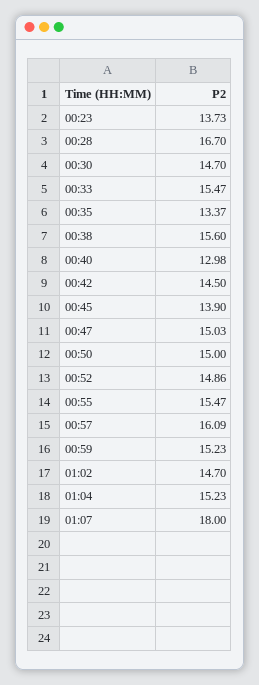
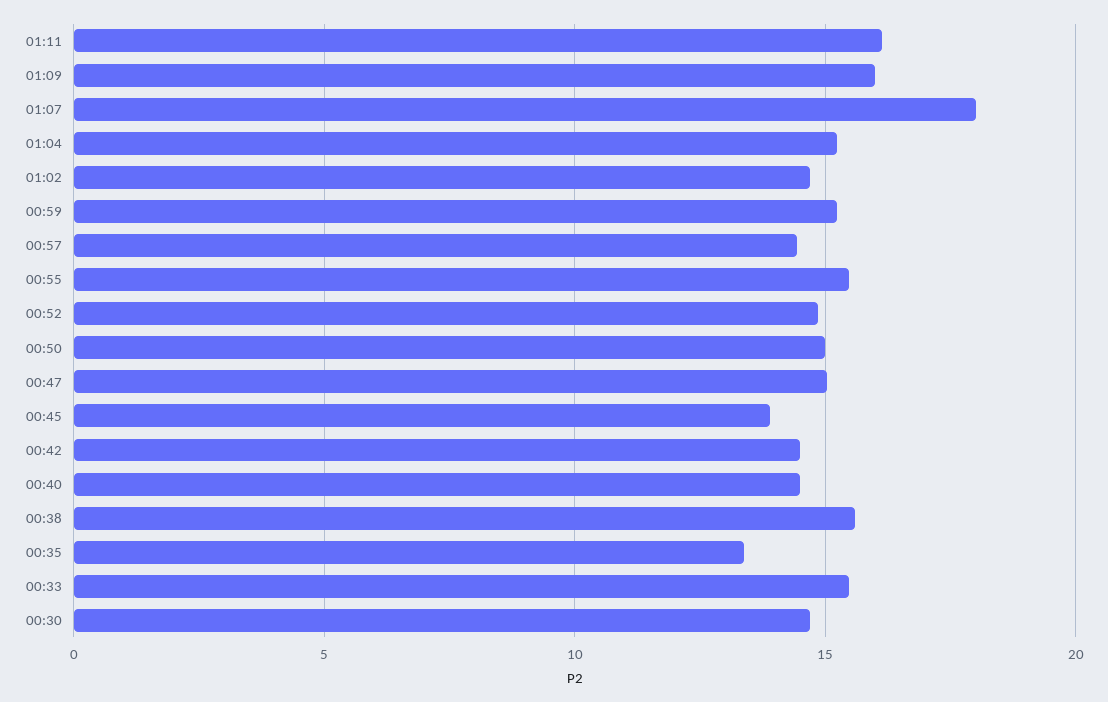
00:23: 13.73 -> none
00:28: 16.7 -> none
00:40: 12.98 -> 14.5
00:57: 16.09 -> 14.5
01:11: none -> 16
01:09: none -> 16

